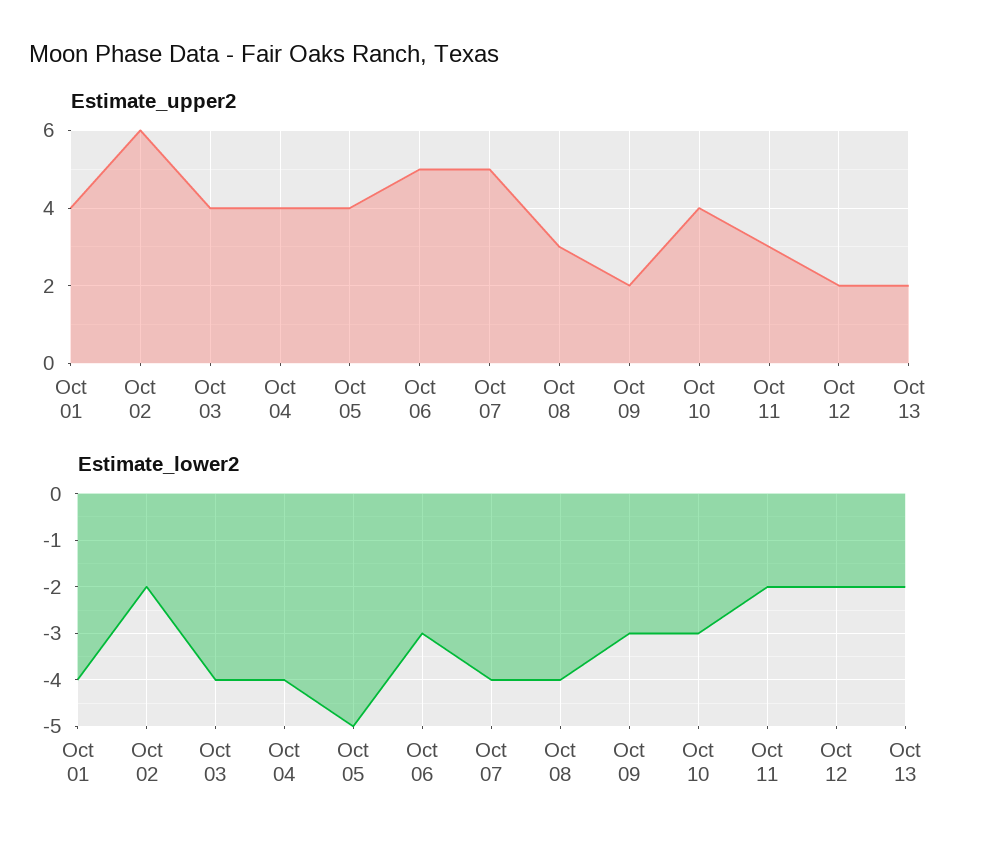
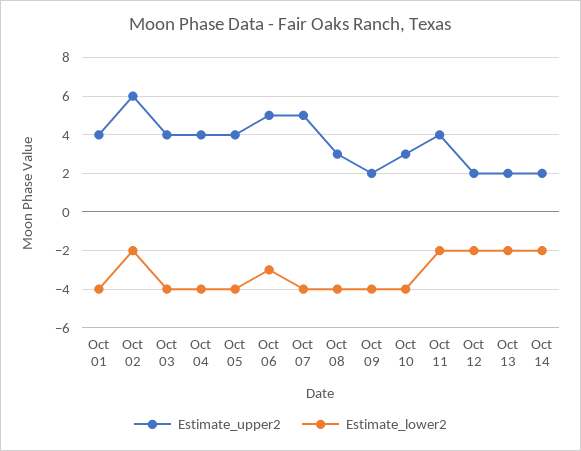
Estimate_upper2, Oct 10: 4 -> 3
Estimate_upper2, Oct 11: 3 -> 4
Estimate_lower2, Oct 05: -5 -> -4
Estimate_lower2, Oct 09: -3 -> -4
Estimate_lower2, Oct 10: -3 -> -4
Estimate_upper2, Oct 14: none -> 2
Estimate_lower2, Oct 14: none -> -2

